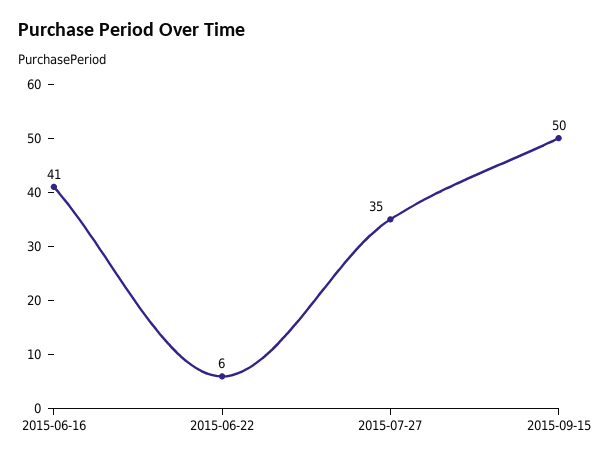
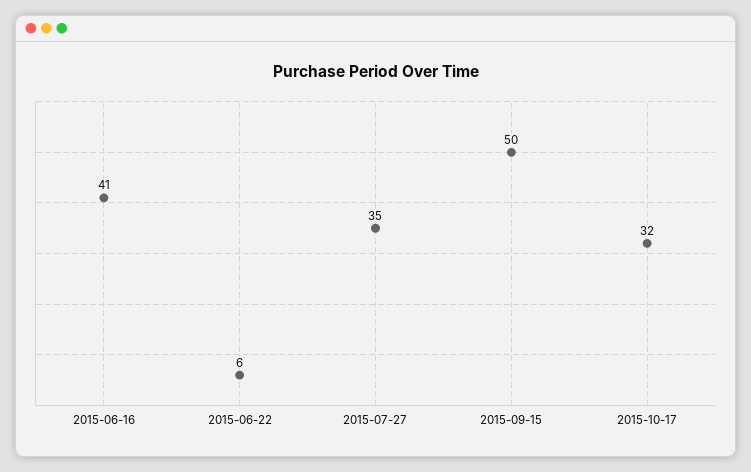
2015-10-17: none -> 32

